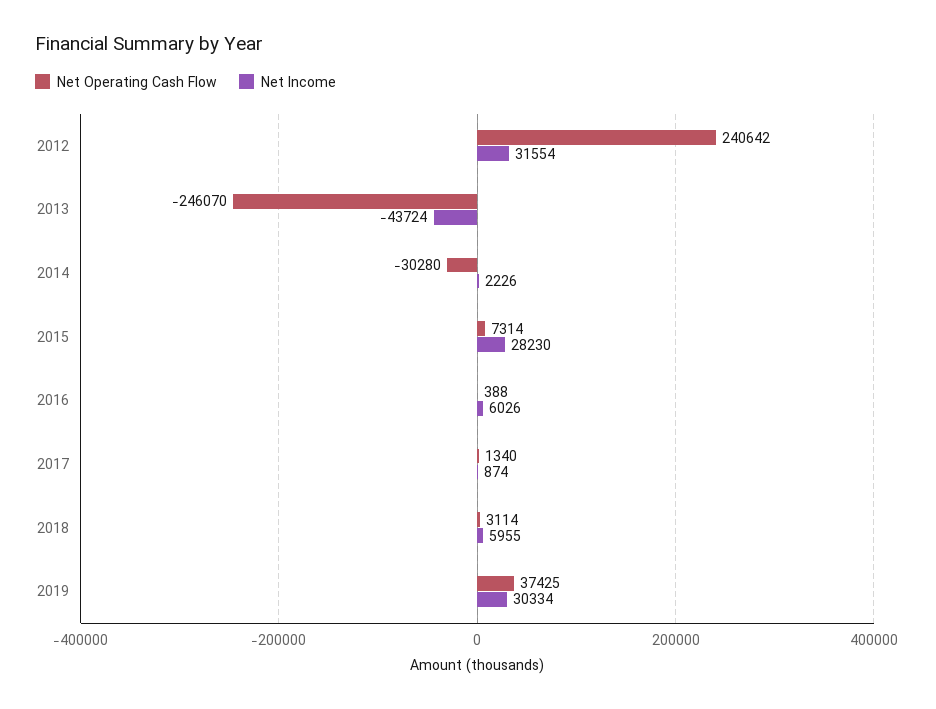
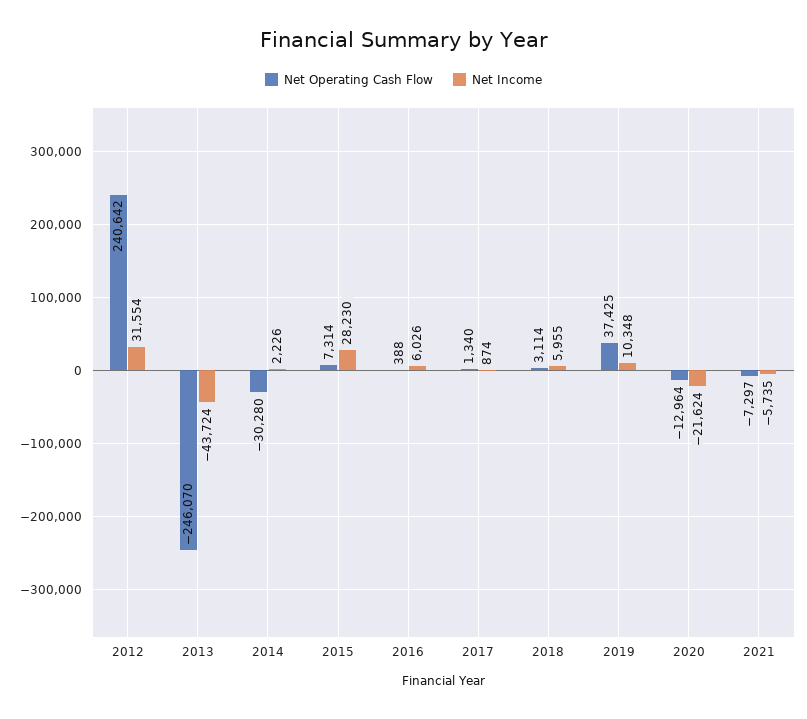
Net Income, 2019: 30334 -> 10348
Net Operating Cash Flow, 2020: none -> -12964
Net Income, 2020: none -> -21624
Net Operating Cash Flow, 2021: none -> -7297
Net Income, 2021: none -> -5735

